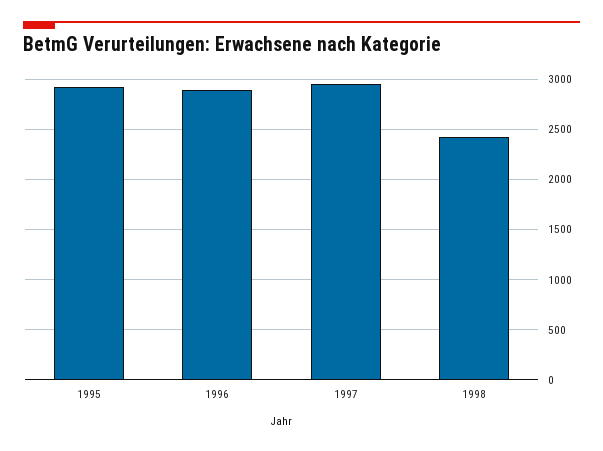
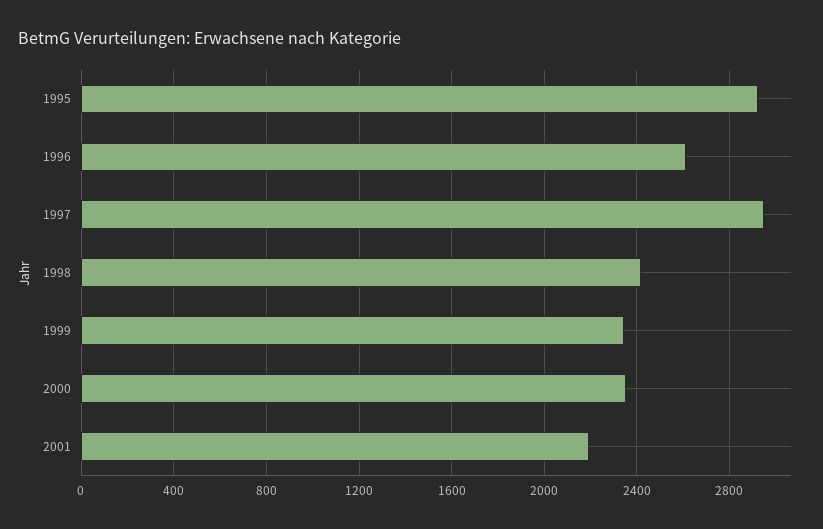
1996: 2900 -> 2600
1999: none -> 2350
2000: none -> 2350
2001: none -> 2200

